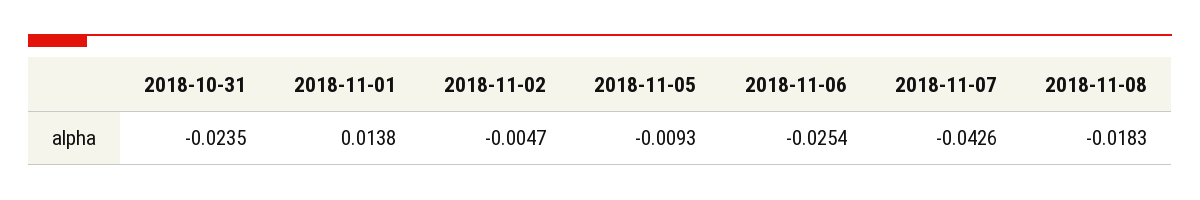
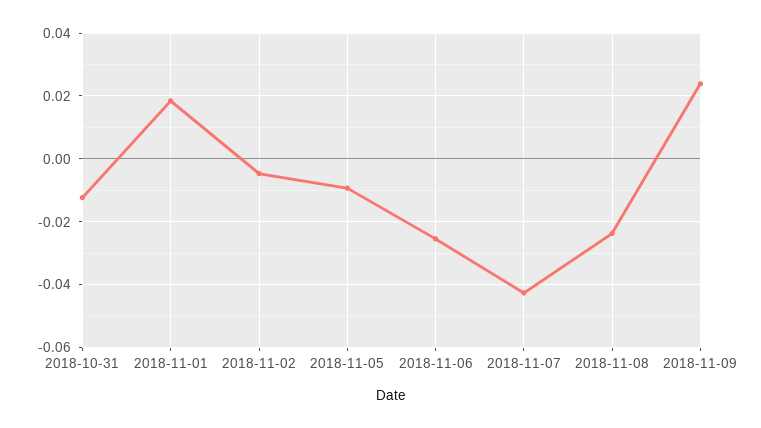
2018-10-31: -0.0235 -> -0.012
2018-11-01: 0.0138 -> 0.018
2018-11-08: -0.0183 -> -0.024
2018-11-09: none -> 0.024

